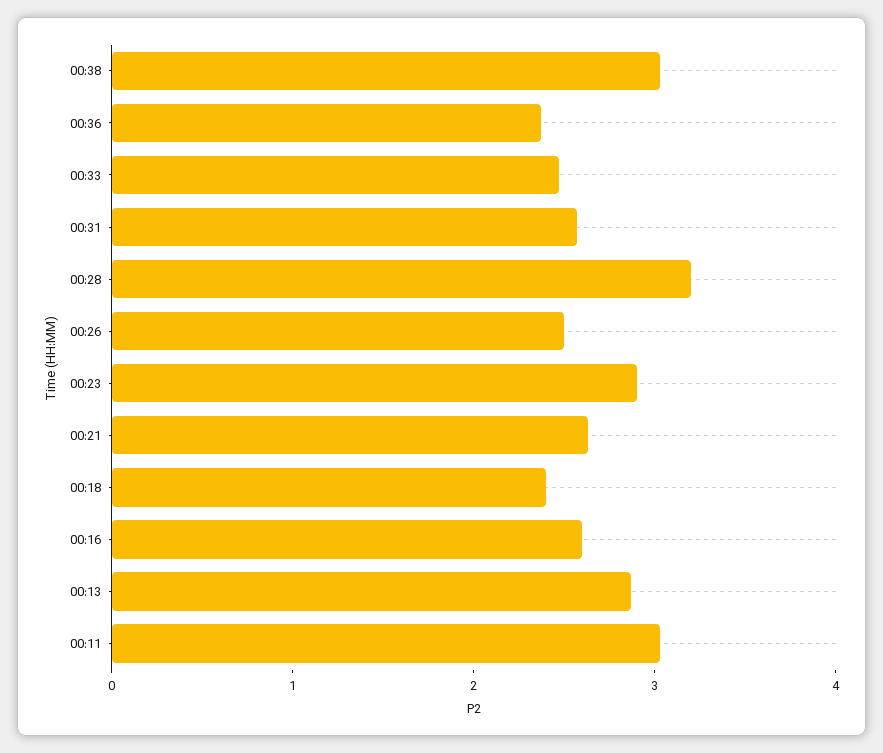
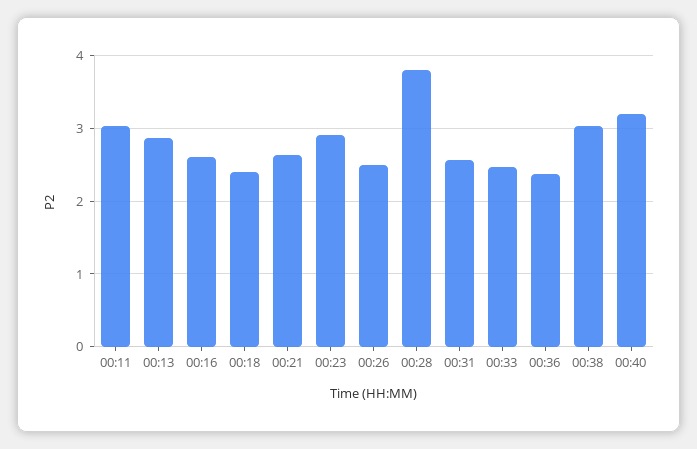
00:28: 3.2 -> 3.8
00:40: none -> 3.2

